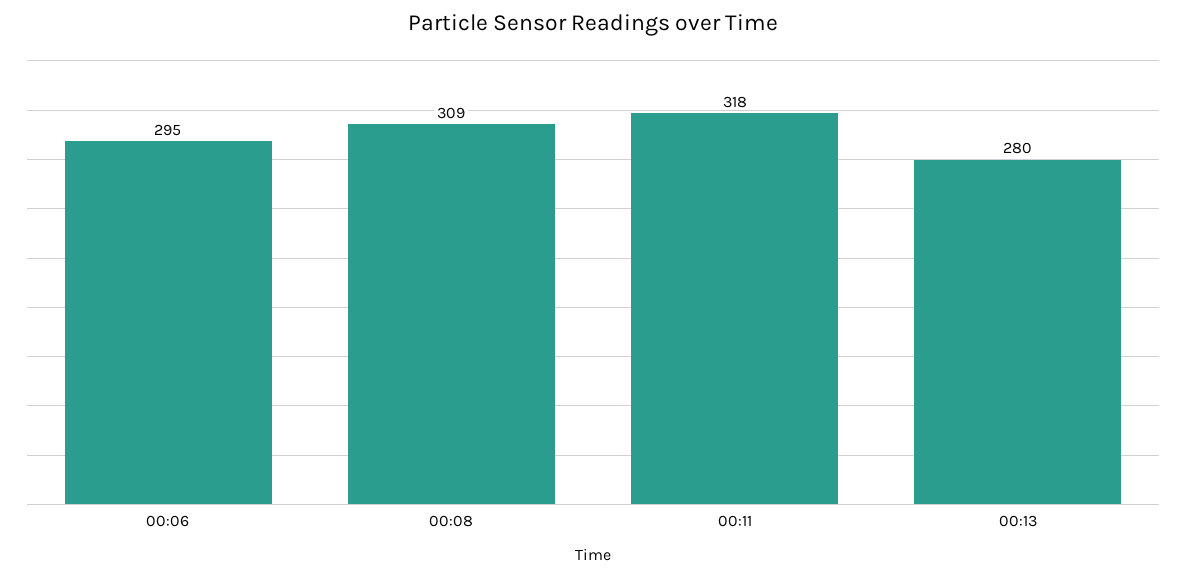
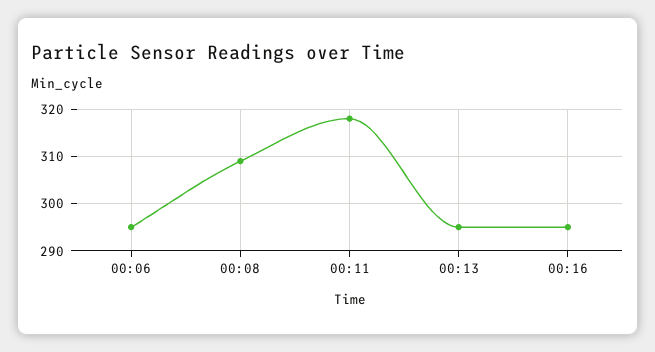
00:13: 280 -> 295
00:16: none -> 295

